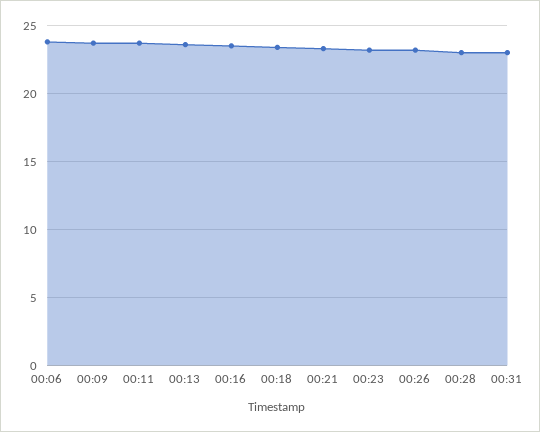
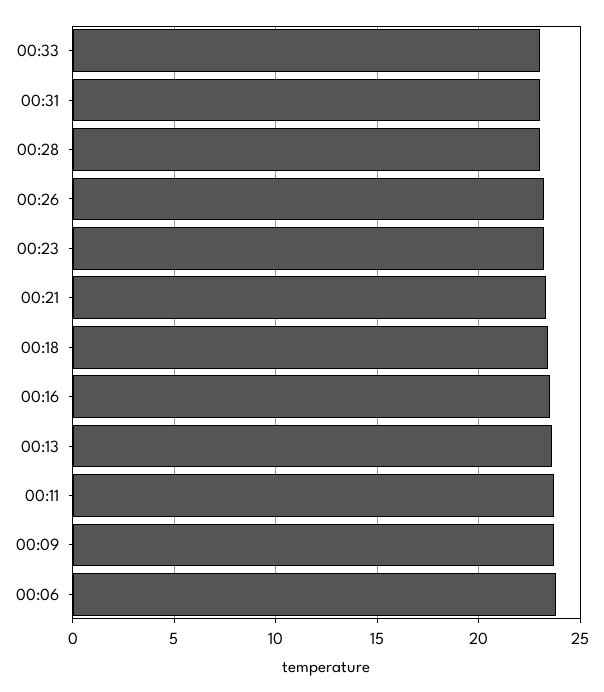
00:33: none -> 23

